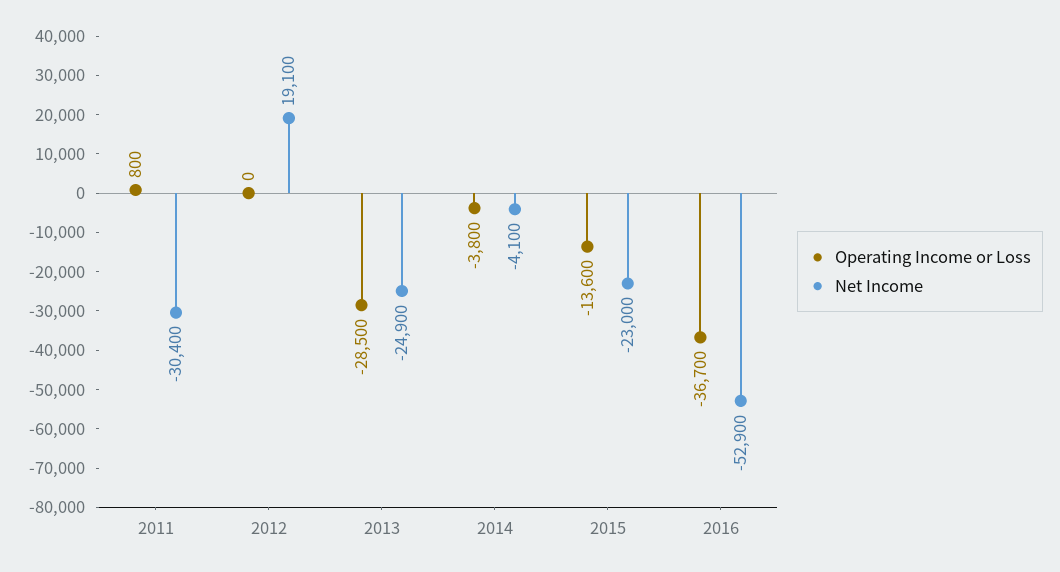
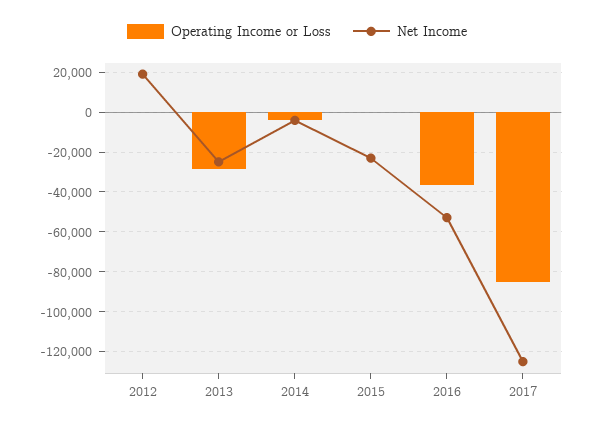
Operating Income or Loss, 2011: 800 -> none
Net Income, 2011: -30400 -> none
Operating Income or Loss, 2015: -13600 -> 0
Operating Income or Loss, 2017: none -> -85000
Net Income, 2017: none -> -125000

